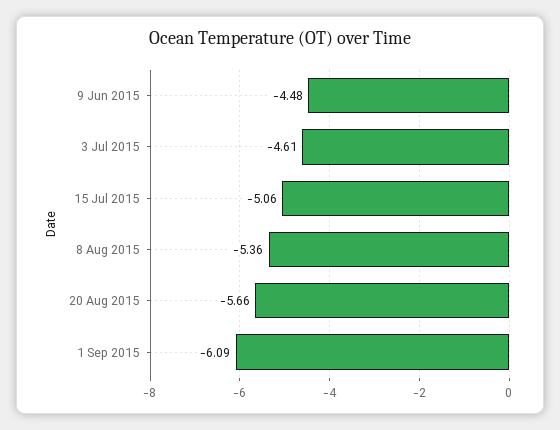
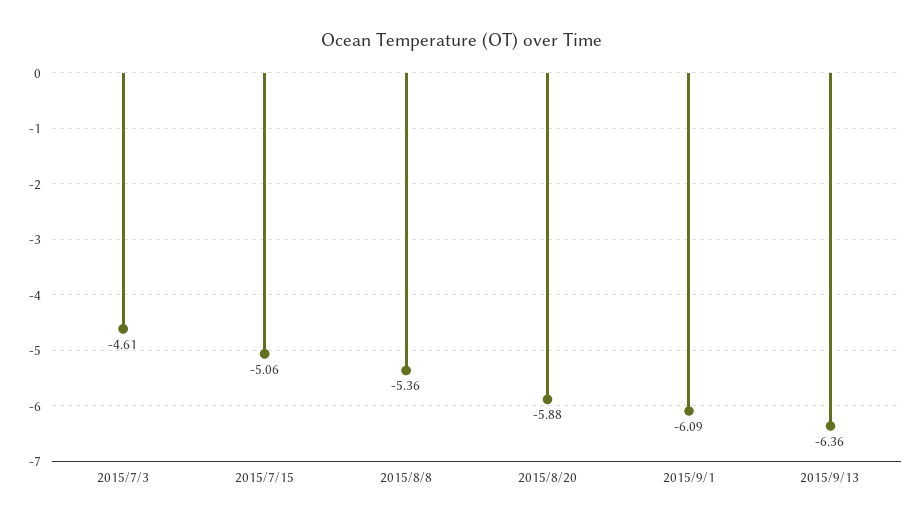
9 Jun 2015: -4.48 -> none
20 Aug 2015: -5.66 -> -5.88
2015/9/13: none -> -6.36

